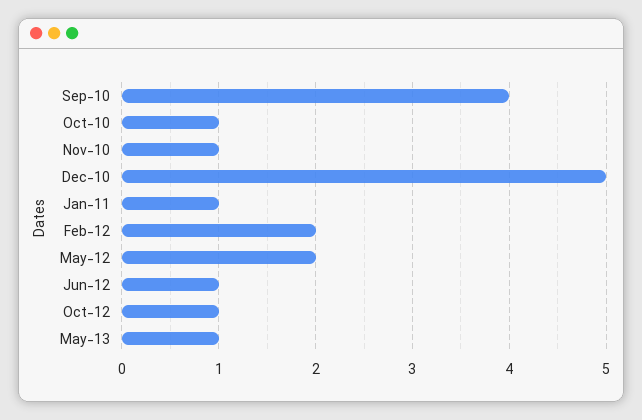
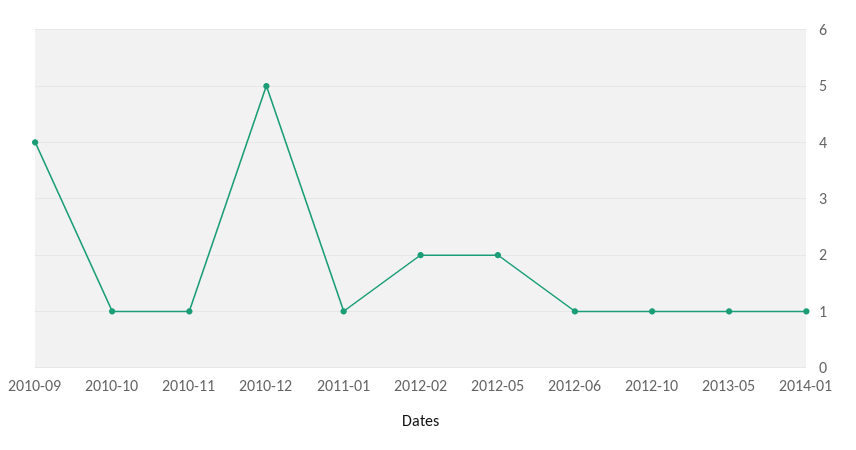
2014-01: none -> 1

